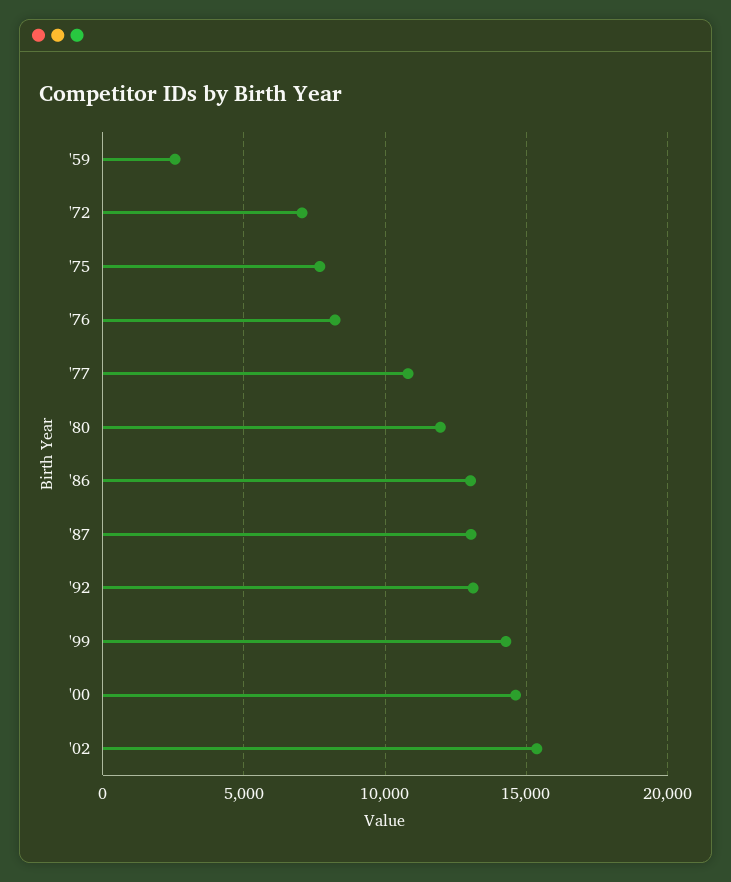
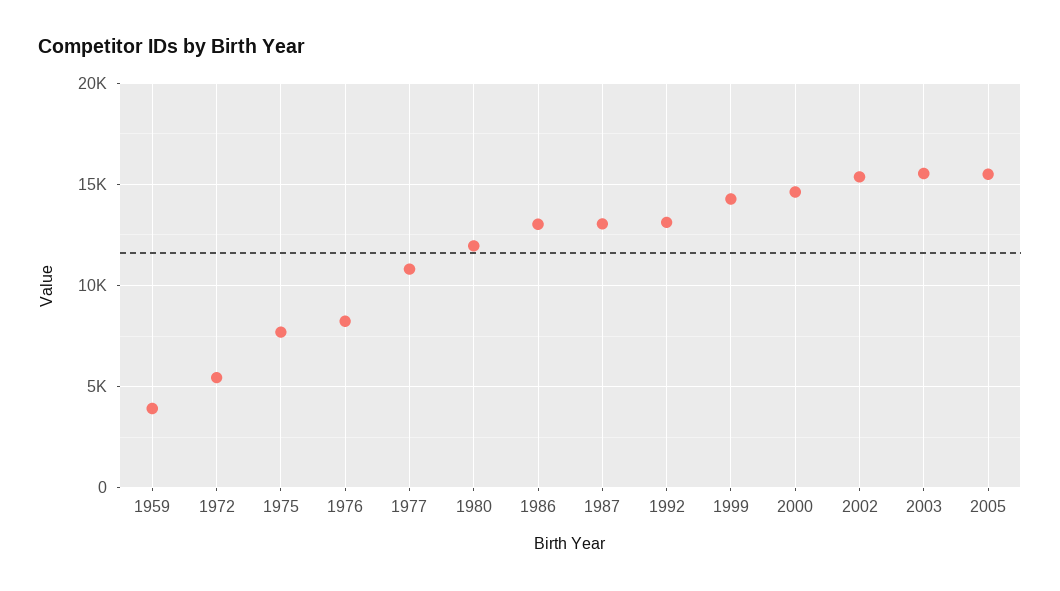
'59: 2500 -> 4000
'72: 7000 -> 5500
2003: none -> 15500
2005: none -> 15500

